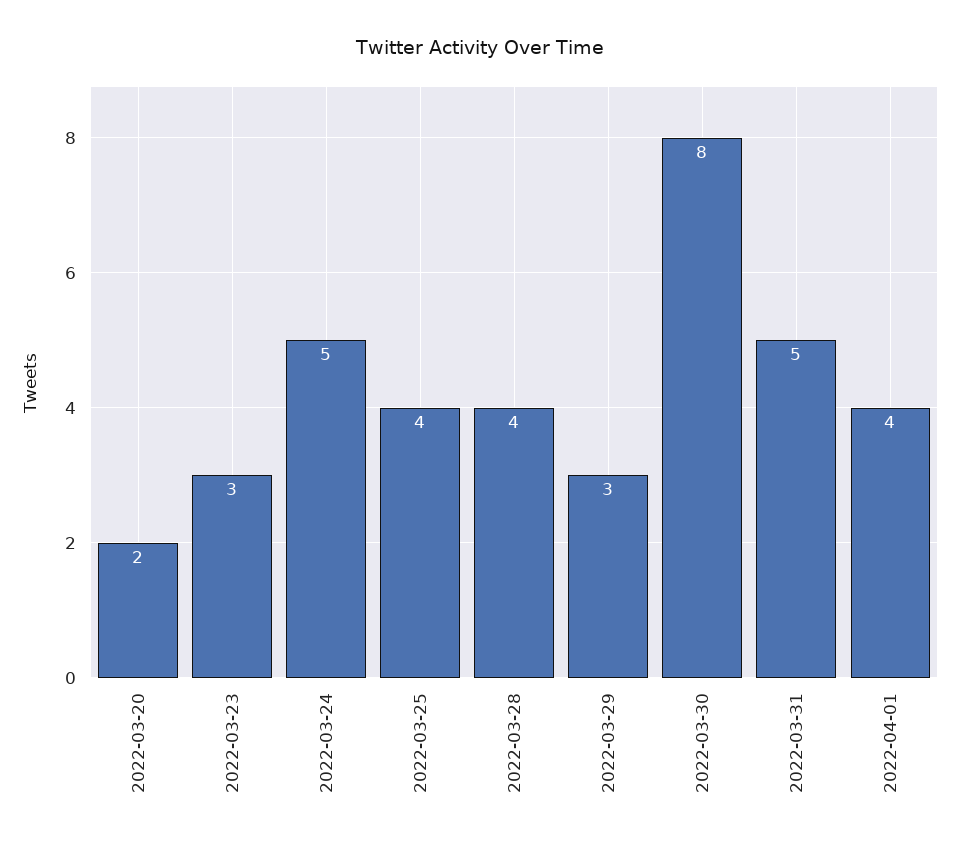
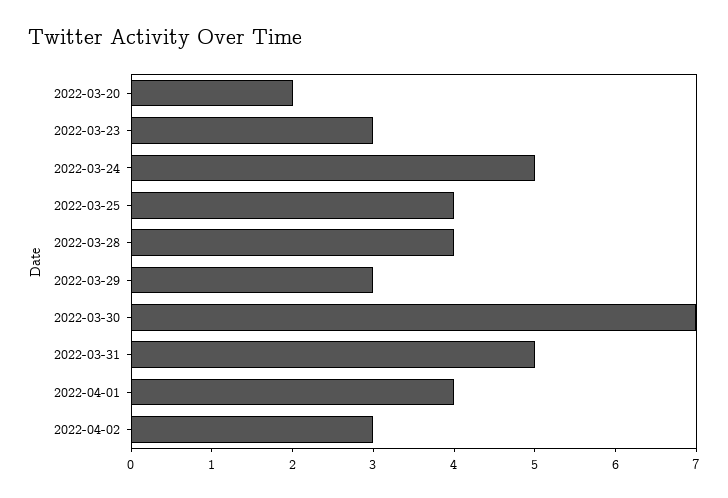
2022-03-30: 8 -> 7
2022-04-02: none -> 3

